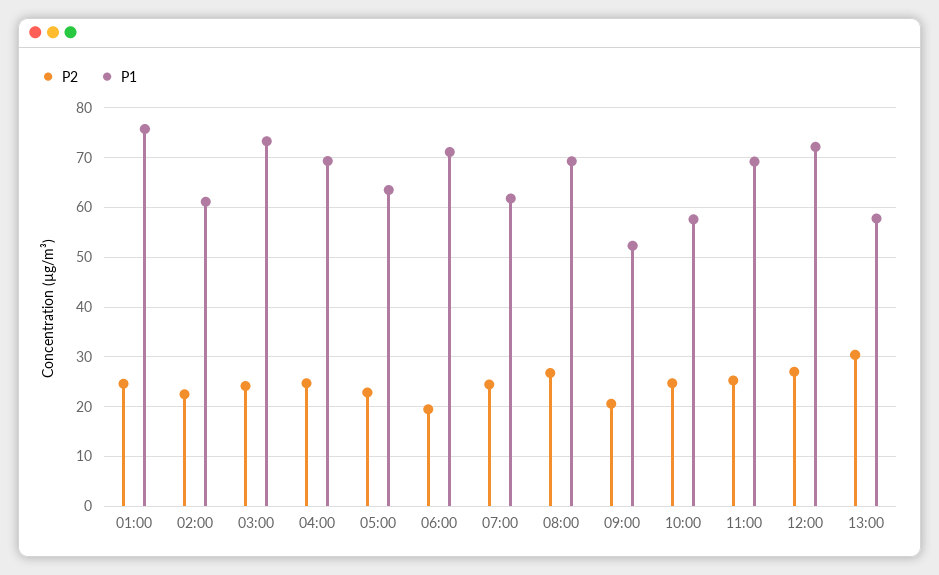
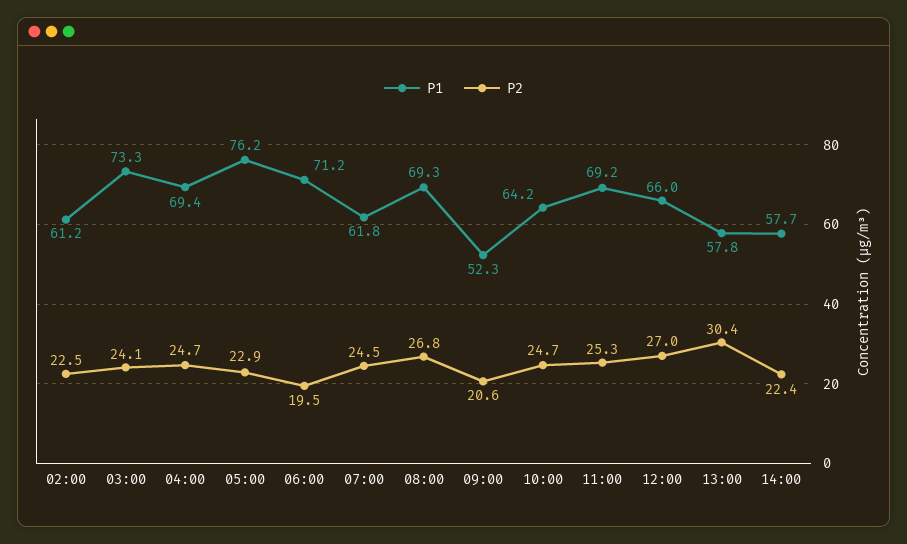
P2, 01:00: 24 -> none
P1, 01:00: 76 -> none
P1, 05:00: 64 -> 76.2
P1, 10:00: 58 -> 64.2
P1, 12:00: 72 -> 66
P1, 14:00: none -> 57.7
P2, 14:00: none -> 22.4

